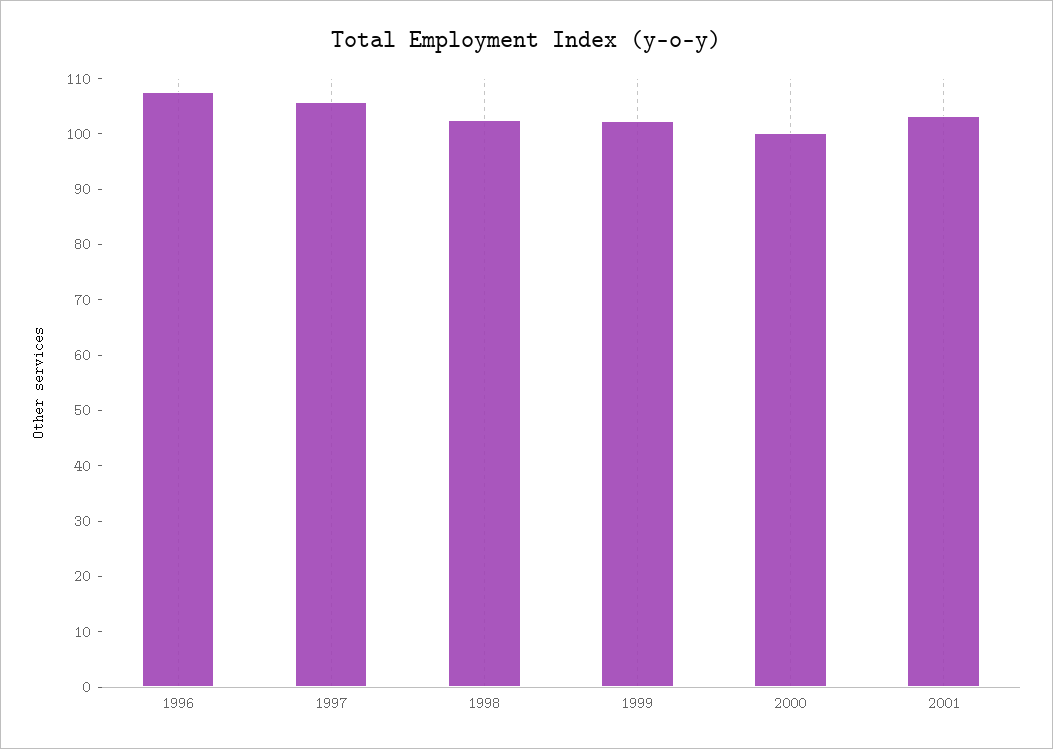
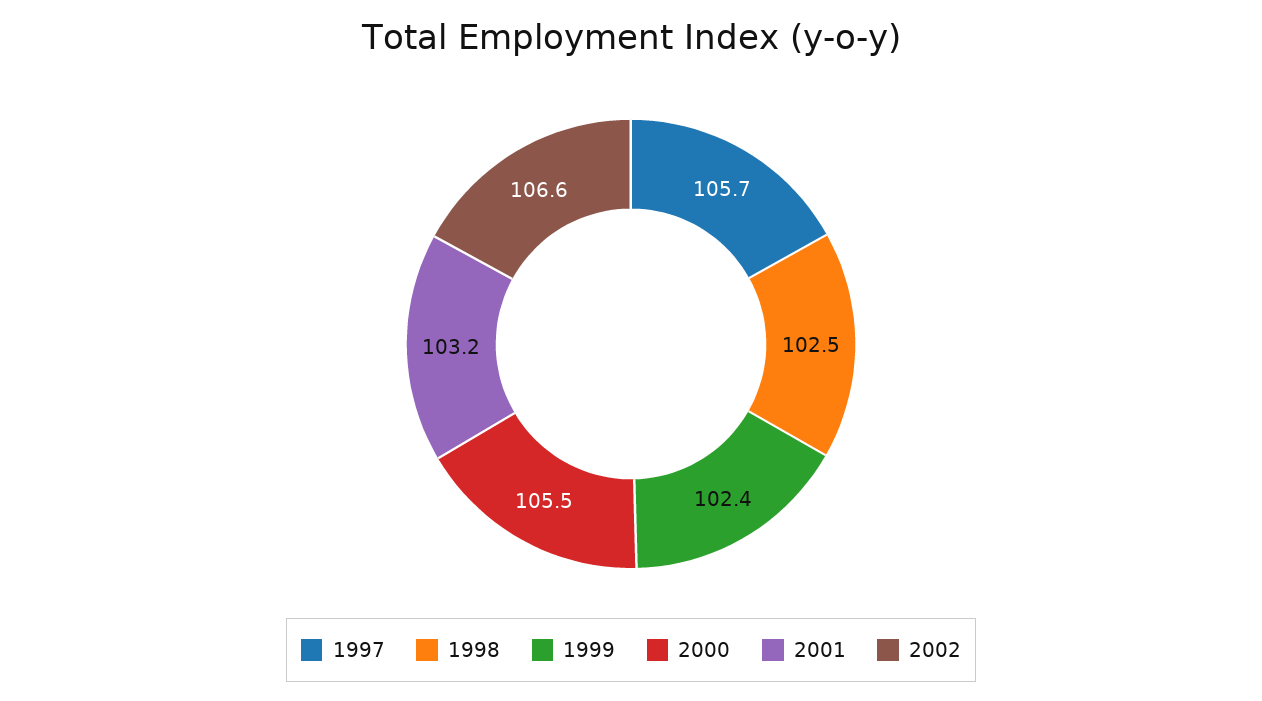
1996: 108 -> none
2000: 100 -> 105.5
2002: none -> 106.6

